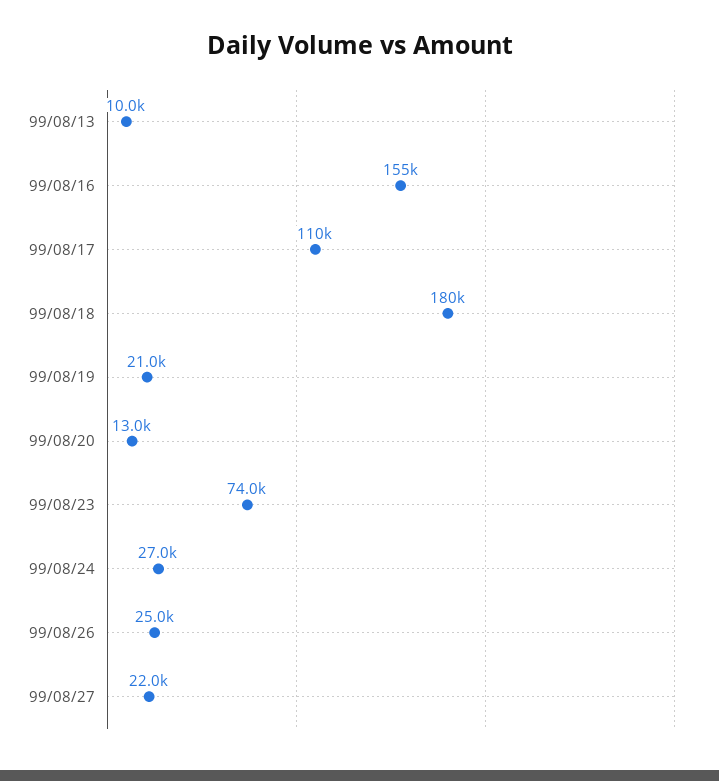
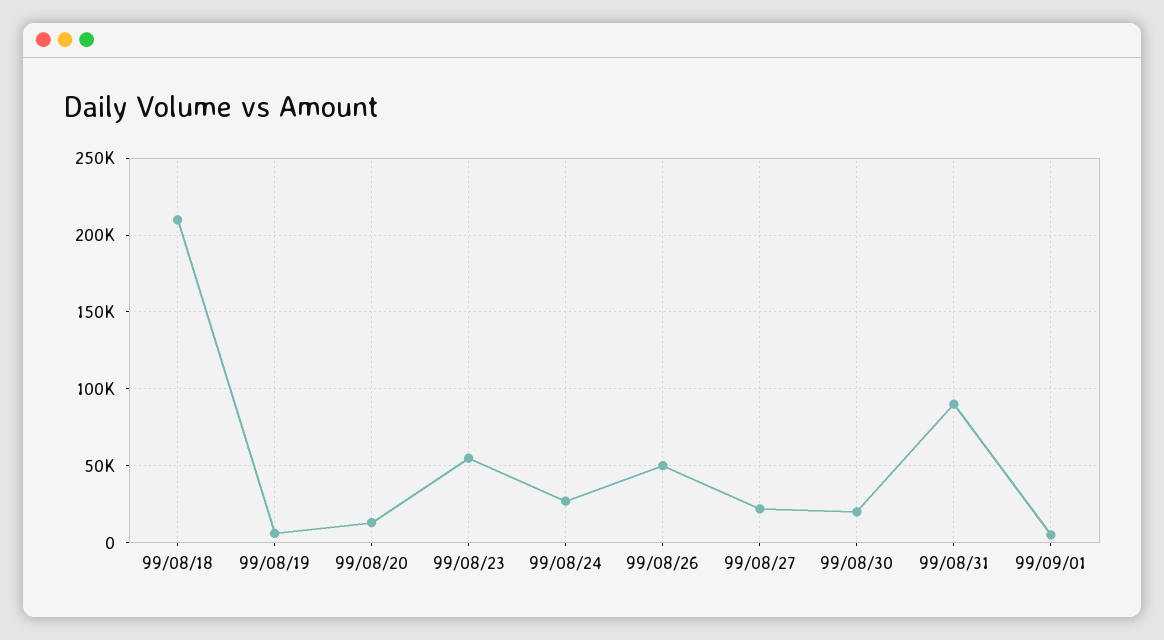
99/08/13: 10000 -> none
99/08/16: 155000 -> none
99/08/17: 110000 -> none
99/08/18: 180000 -> 210000
99/08/19: 21000 -> 5000
99/08/23: 74000 -> 55000
99/08/26: 25000 -> 50000
99/08/30: none -> 20000
99/08/31: none -> 90000
99/09/01: none -> 5000

